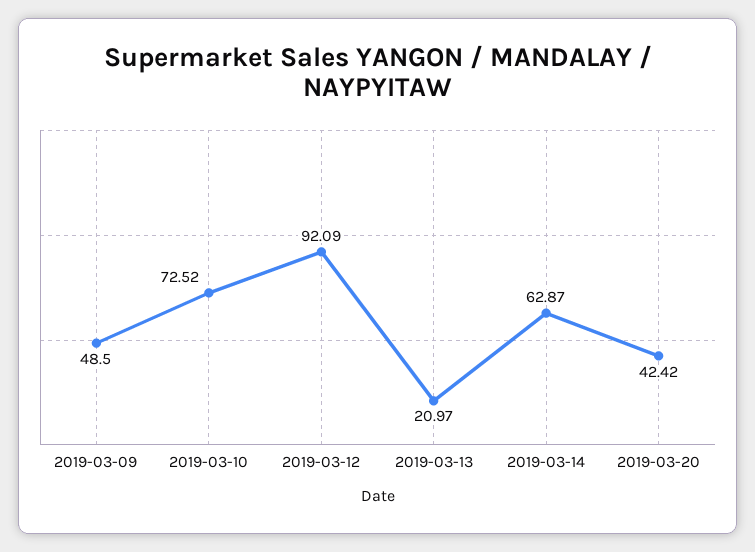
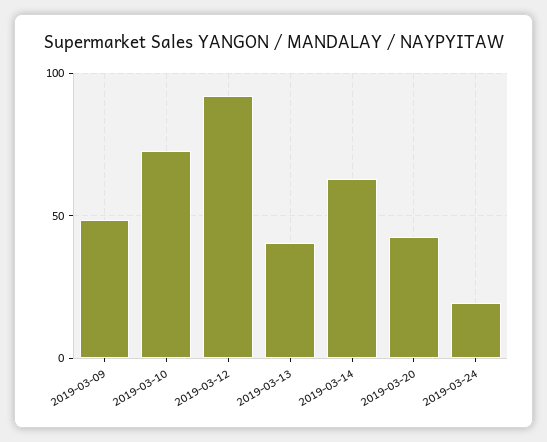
2019-03-13: 20.97 -> 40
2019-03-24: none -> 20

